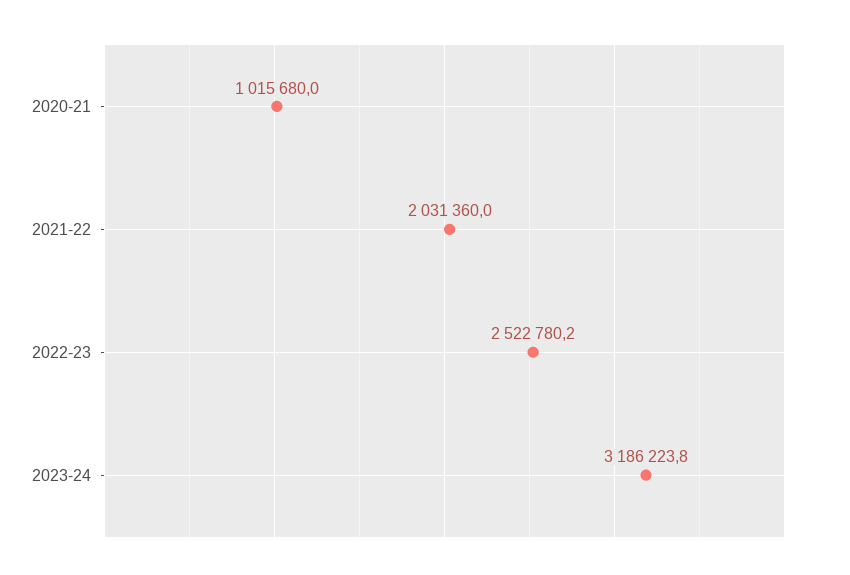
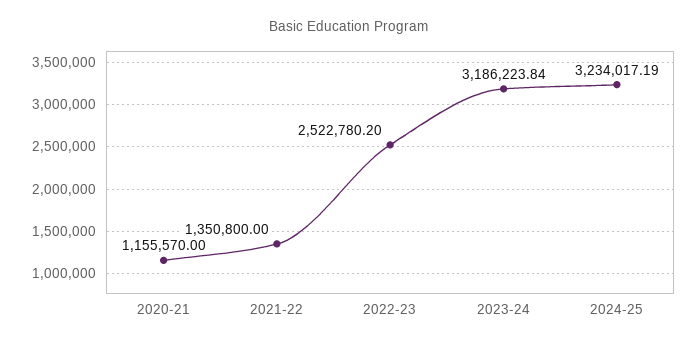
2020-21: 1015680 -> 1155570
2021-22: 2031360 -> 1350800
2024-25: none -> 3234017.19

